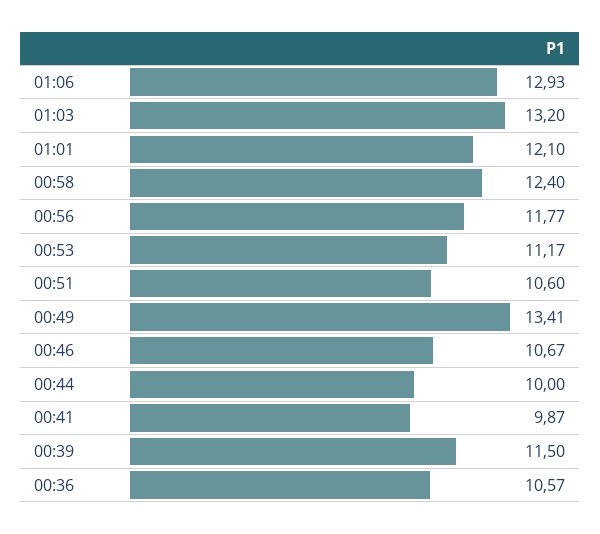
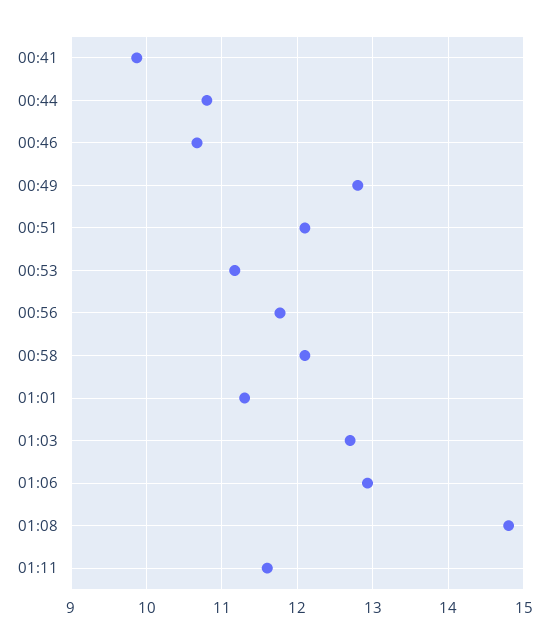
01:03: 13.2 -> 12.7
01:01: 12.1 -> 11.3
00:58: 12.4 -> 12.1
00:51: 10.6 -> 12.1
00:49: 13.41 -> 12.8
00:44: 10 -> 10.8
00:39: 11.5 -> none
00:36: 10.57 -> none
01:08: none -> 14.8
01:11: none -> 11.6

